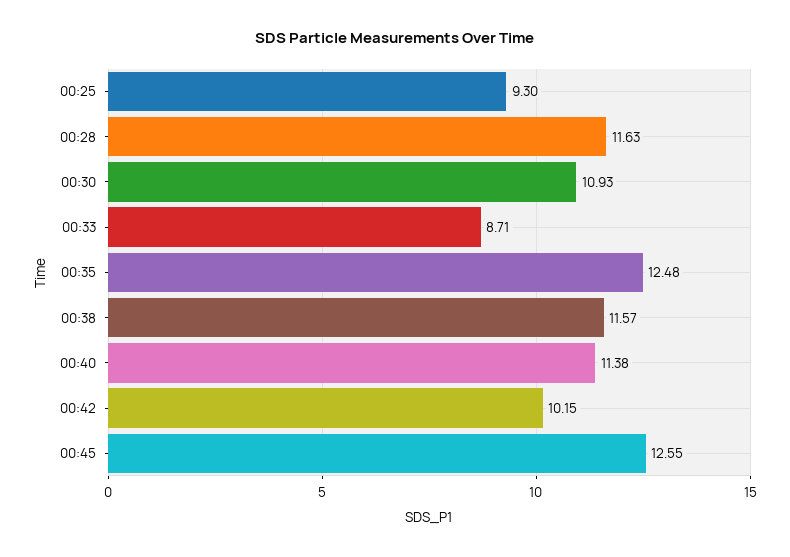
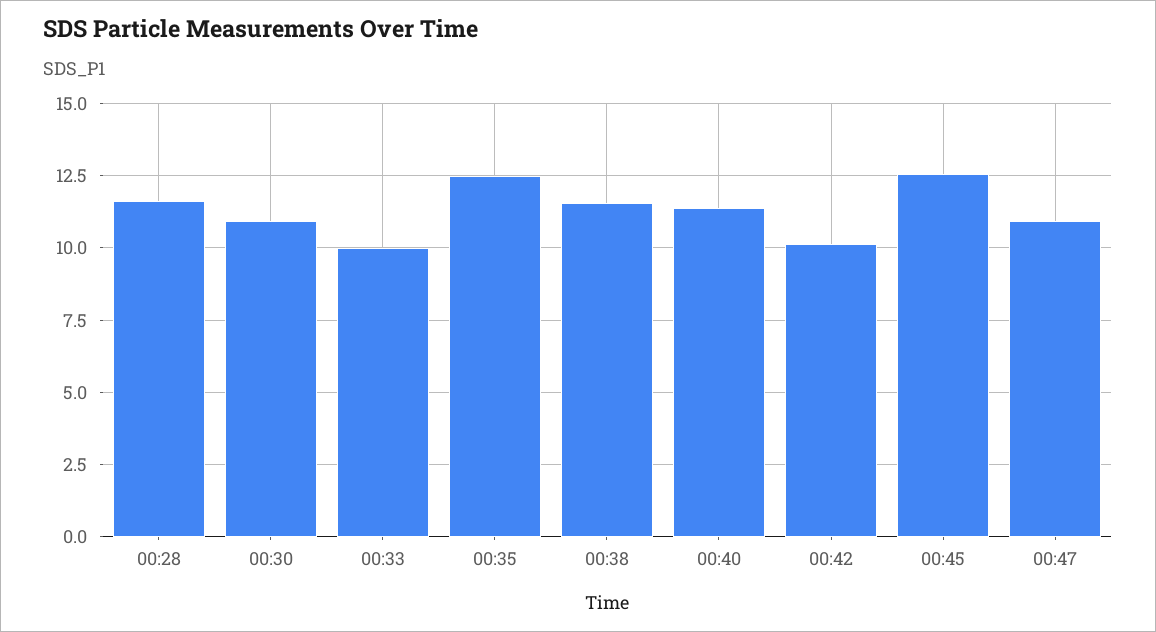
00:25: 9.3 -> none
00:33: 8.71 -> 10
00:47: none -> 11

